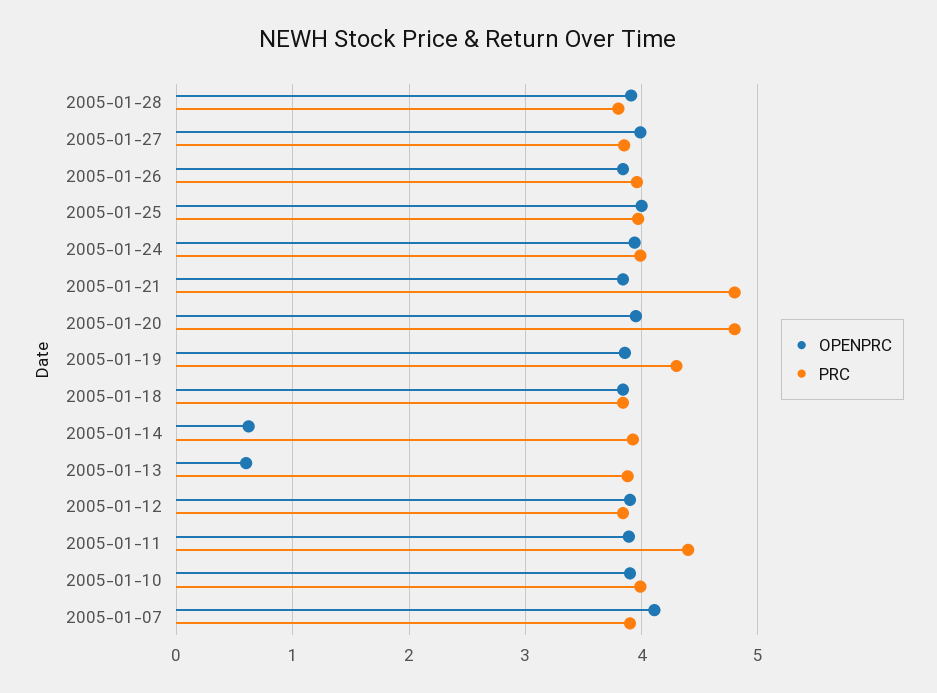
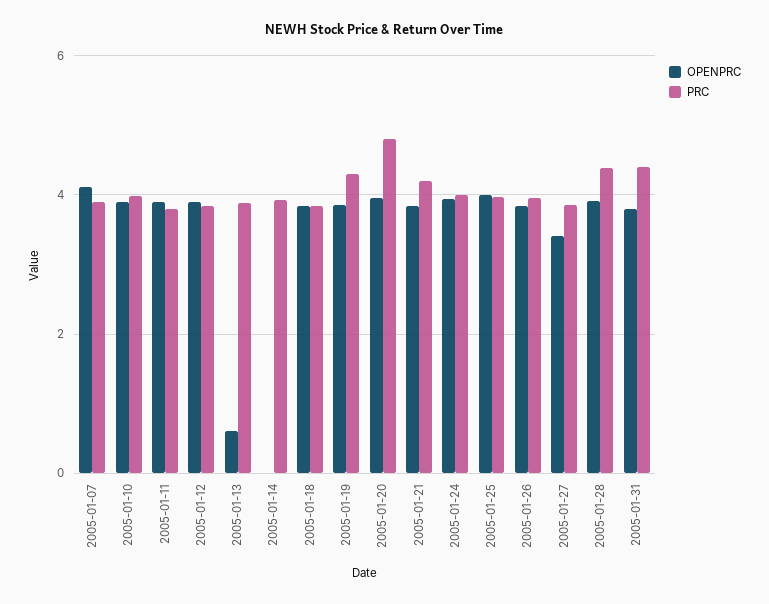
PRC, 2005-01-28: 3.8 -> 4.4
OPENPRC, 2005-01-27: 4 -> 3.4
PRC, 2005-01-21: 4.8 -> 4.2
OPENPRC, 2005-01-14: 0.6 -> 0
PRC, 2005-01-11: 4.4 -> 3.8
OPENPRC, 2005-01-31: none -> 3.8
PRC, 2005-01-31: none -> 4.4

